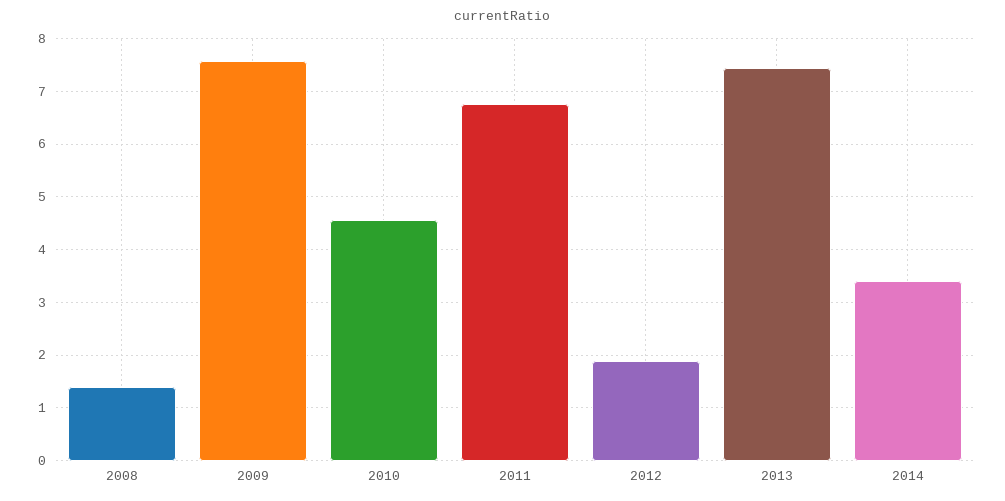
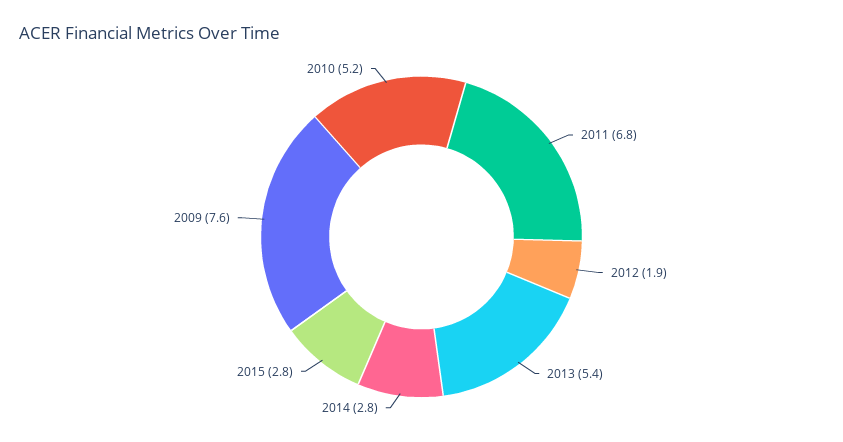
2008: 1.4 -> none
2010: 4.6 -> 5.2
2013: 7.4 -> 5.4
2014: 3.4 -> 2.8
2015: none -> 2.8

